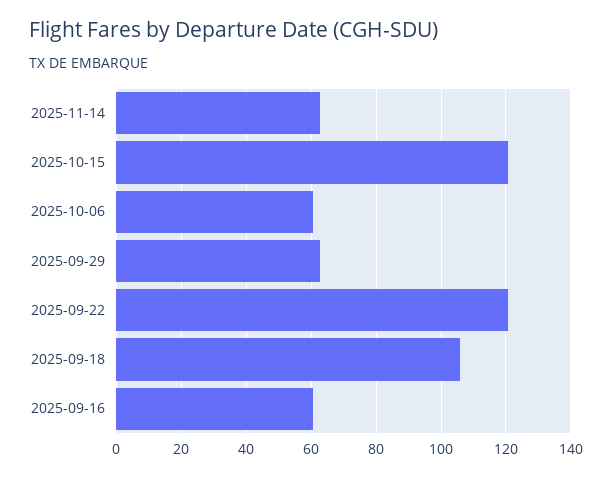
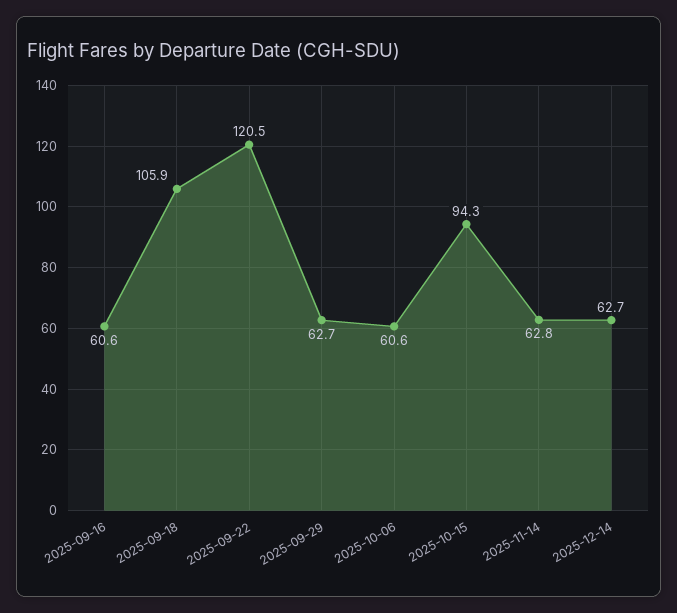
2025-10-15: 120 -> 94.3
2025-12-14: none -> 62.7

